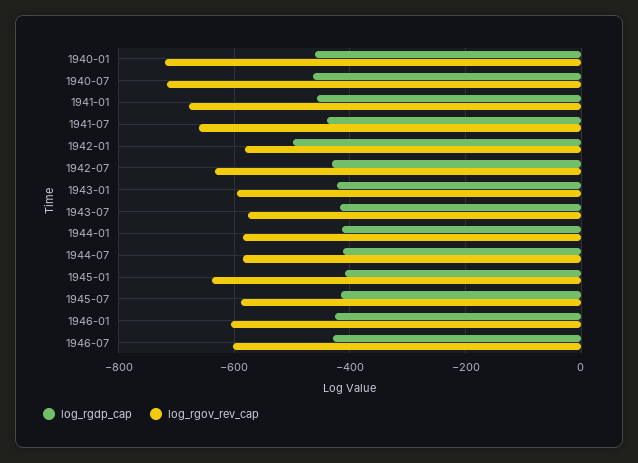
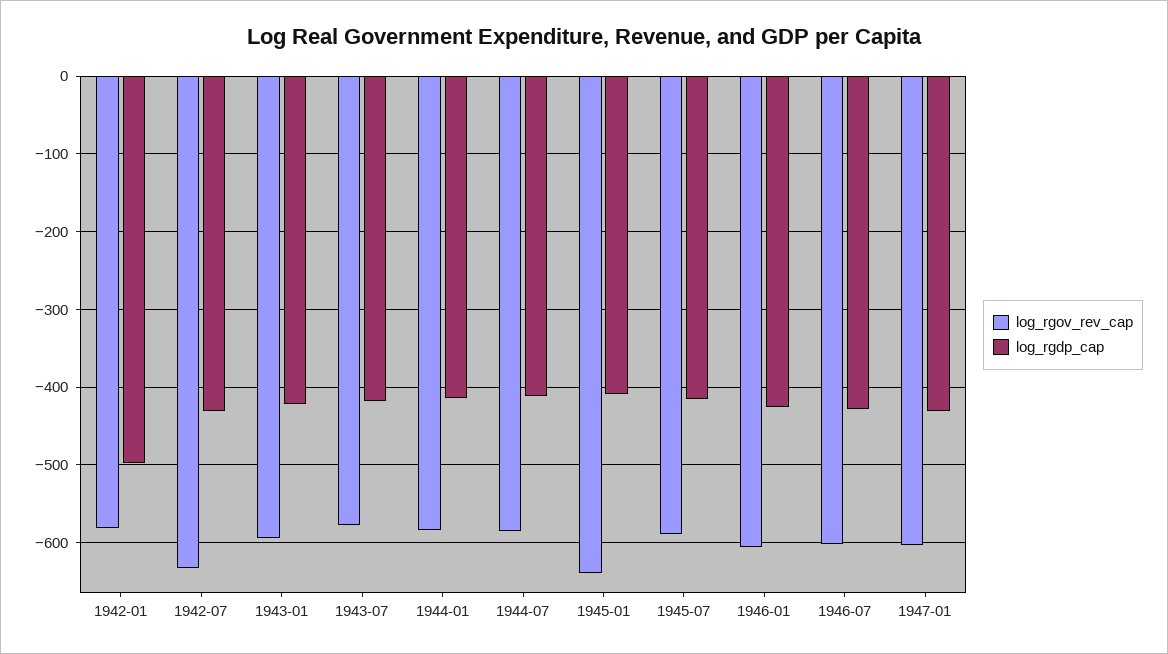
log_rgdp_cap, 1940-01: -460 -> none
log_rgov_rev_cap, 1940-01: -720 -> none
log_rgdp_cap, 1940-07: -460 -> none
log_rgov_rev_cap, 1940-07: -720 -> none
log_rgdp_cap, 1941-01: -460 -> none
log_rgov_rev_cap, 1941-01: -680 -> none
log_rgdp_cap, 1941-07: -440 -> none
log_rgov_rev_cap, 1941-07: -660 -> none
log_rgov_rev_cap, 1947-01: none -> -600
log_rgdp_cap, 1947-01: none -> -430

